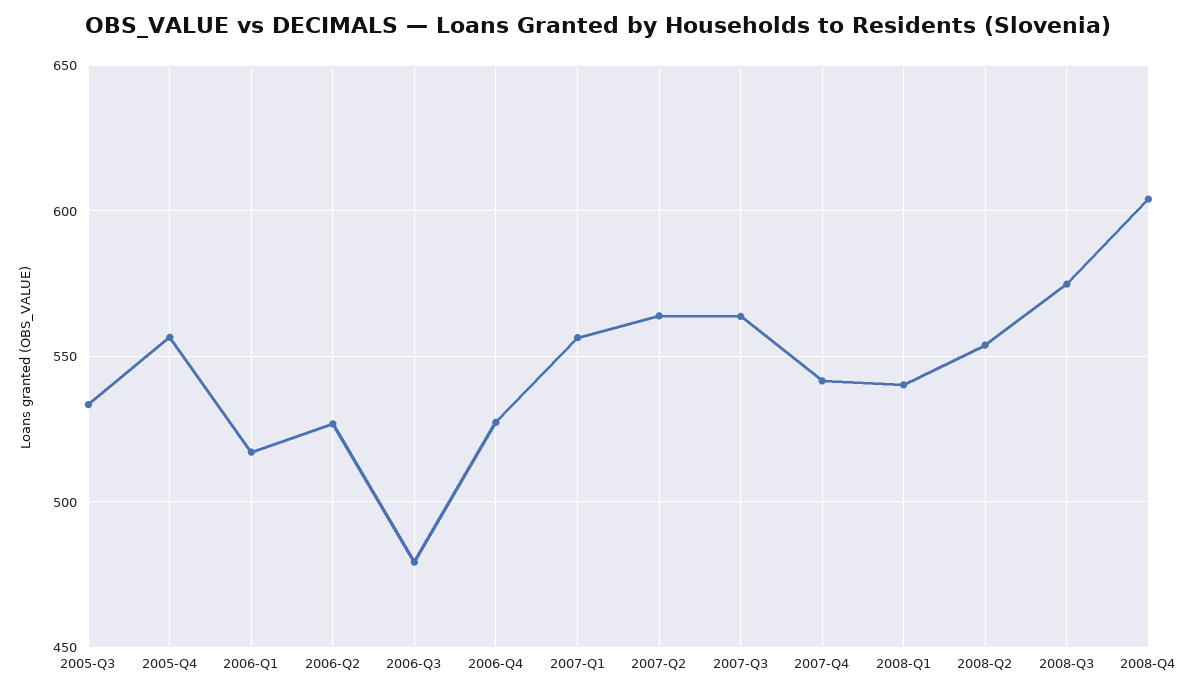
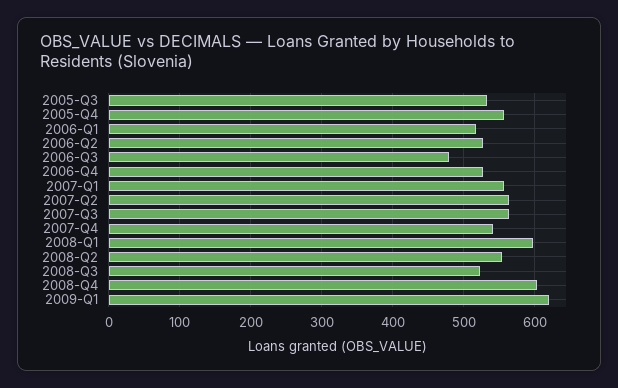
2008-Q1: 540 -> 600
2008-Q3: 575 -> 520
2009-Q1: none -> 620

